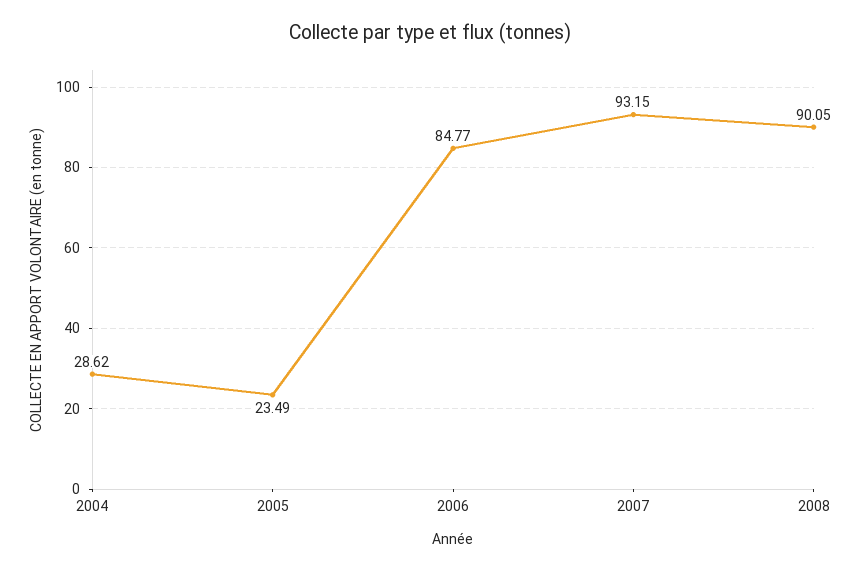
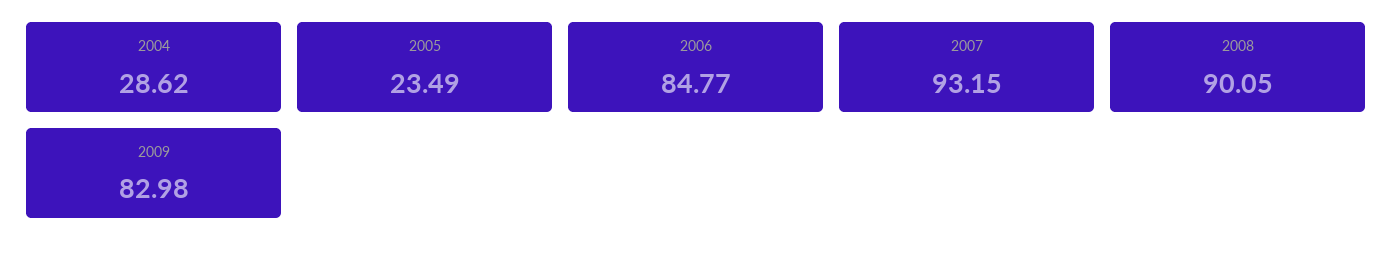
2009: none -> 82.98

